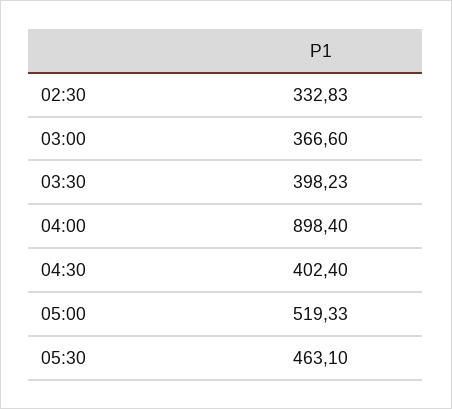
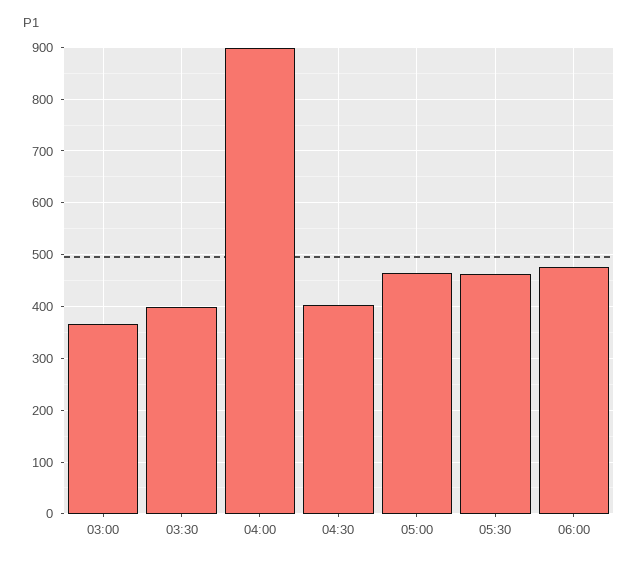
02:30: 332.83 -> none
05:00: 519.33 -> 460
06:00: none -> 480

